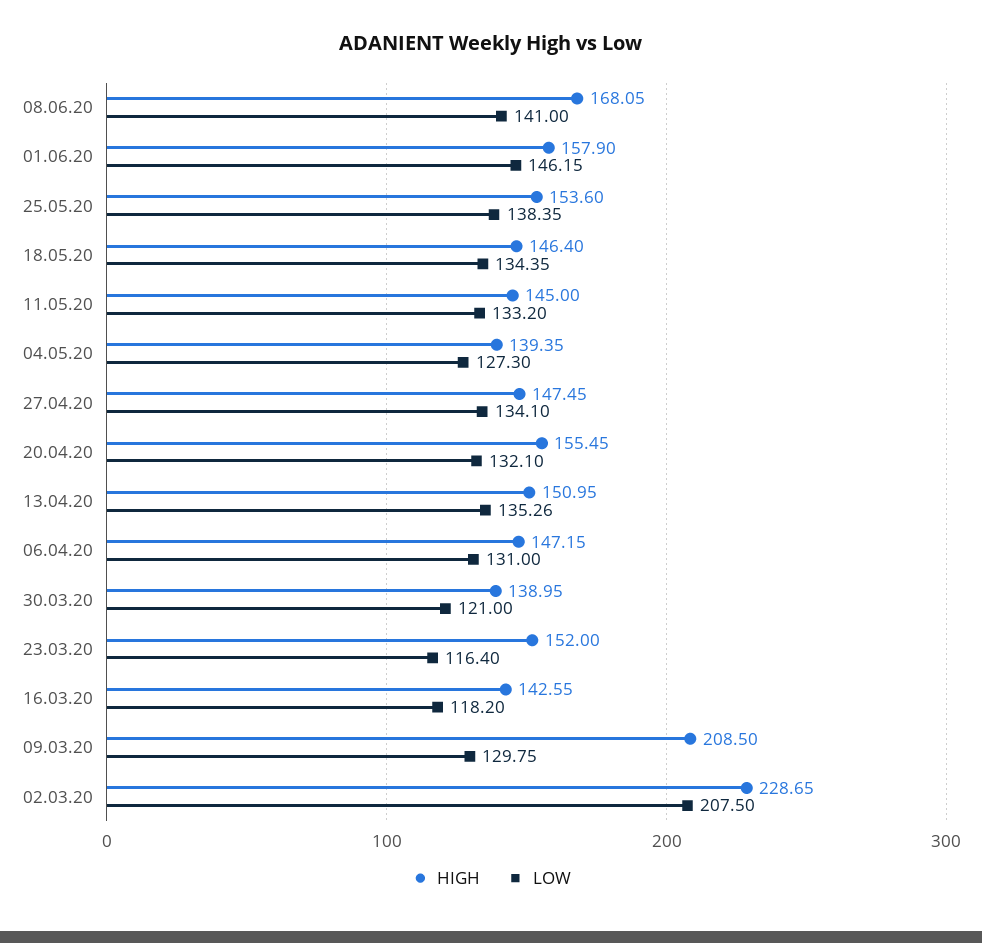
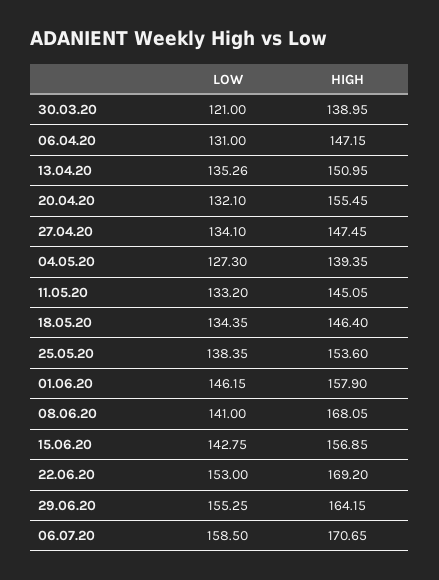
HIGH, 11.05.20: 145 -> 145.05
HIGH, 23.03.20: 152 -> none
LOW, 23.03.20: 116.4 -> none
HIGH, 16.03.20: 142.55 -> none
LOW, 16.03.20: 118.2 -> none
HIGH, 09.03.20: 208.5 -> none
LOW, 09.03.20: 129.75 -> none
HIGH, 02.03.20: 228.65 -> none
LOW, 02.03.20: 207.5 -> none
LOW, 15.06.20: none -> 142.75
HIGH, 15.06.20: none -> 156.85
LOW, 22.06.20: none -> 153
HIGH, 22.06.20: none -> 169.2
LOW, 29.06.20: none -> 155.25
HIGH, 29.06.20: none -> 164.15
LOW, 06.07.20: none -> 158.5
HIGH, 06.07.20: none -> 170.65

